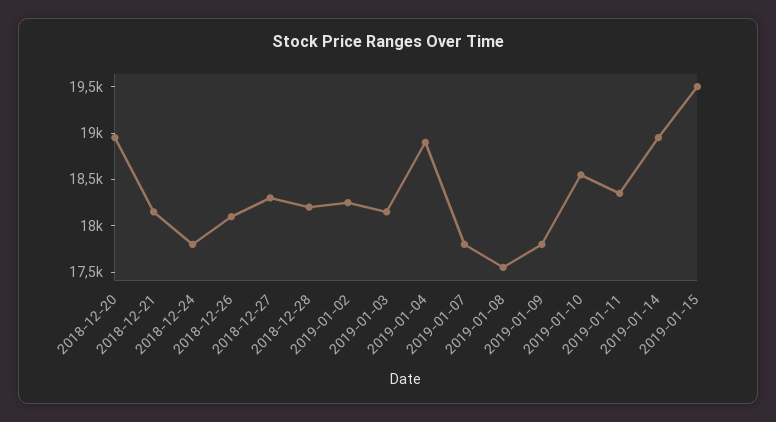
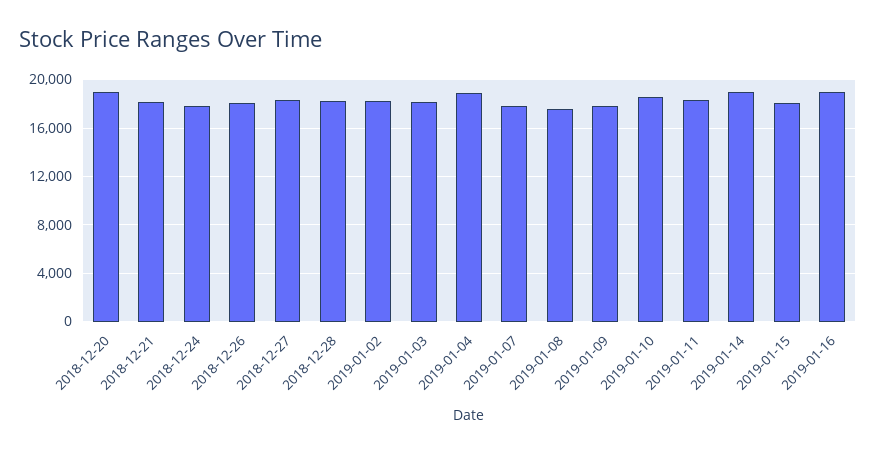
2019-01-15: 19500 -> 18000
2019-01-16: none -> 19000

